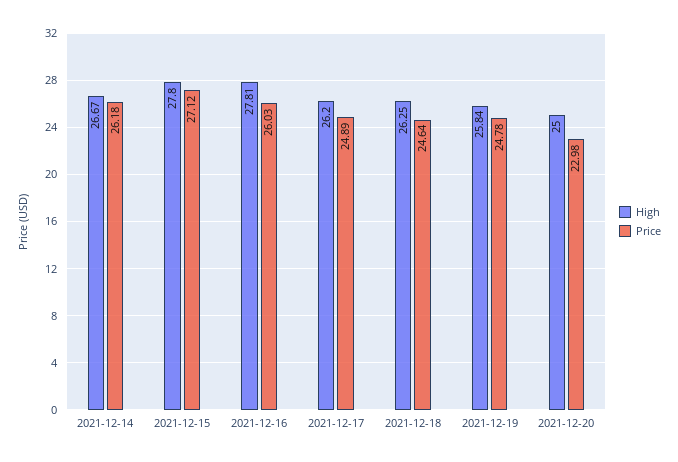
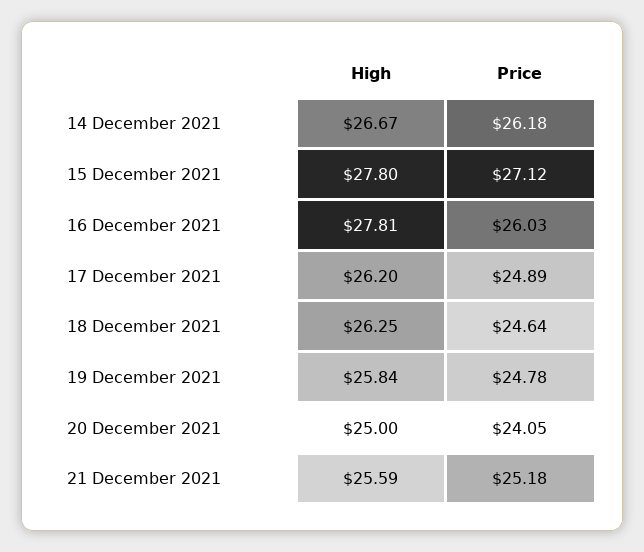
Price, 2021-12-20: 22.98 -> 24.05
High, 21 December 2021: none -> 25.59
Price, 21 December 2021: none -> 25.18

